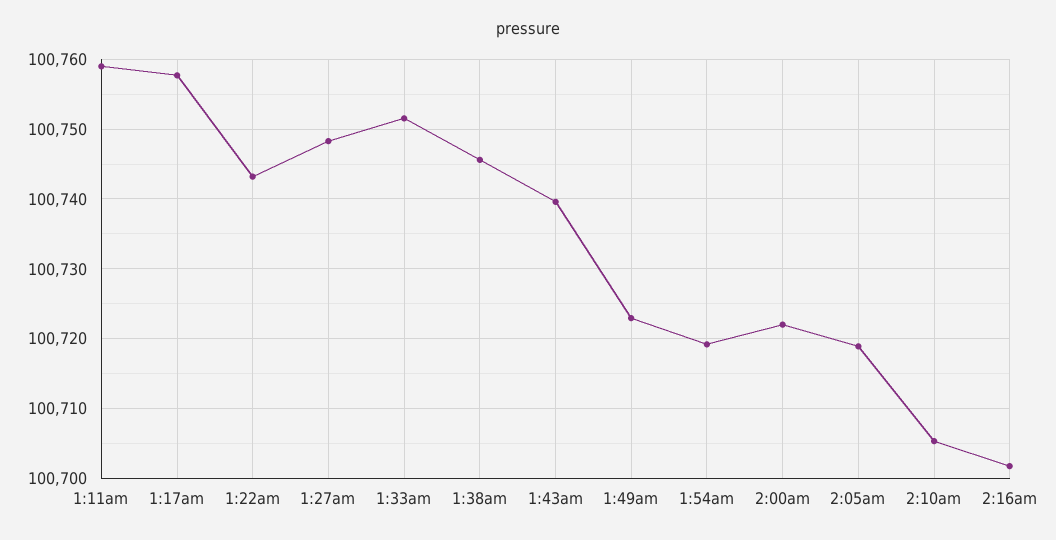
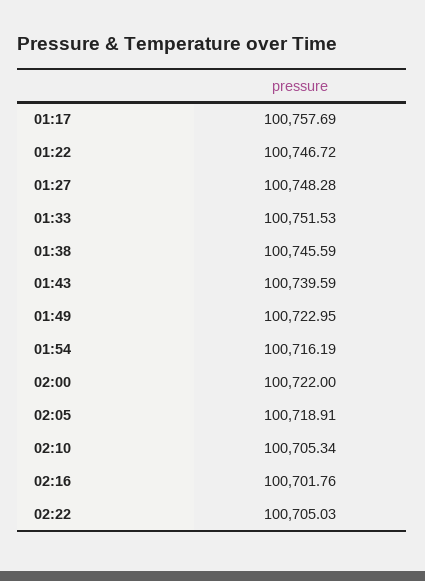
1:11am: 100759 -> none
1:22am: 100743 -> 100746.72
1:54am: 100719 -> 100716.19
02:22: none -> 100705.03

